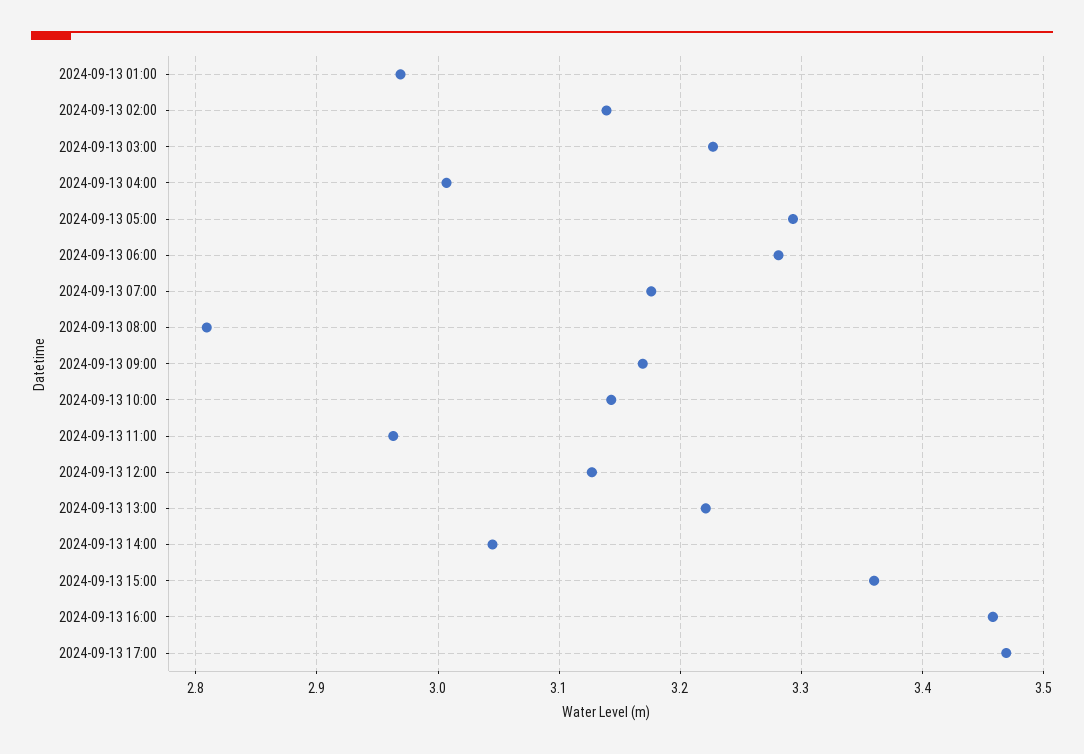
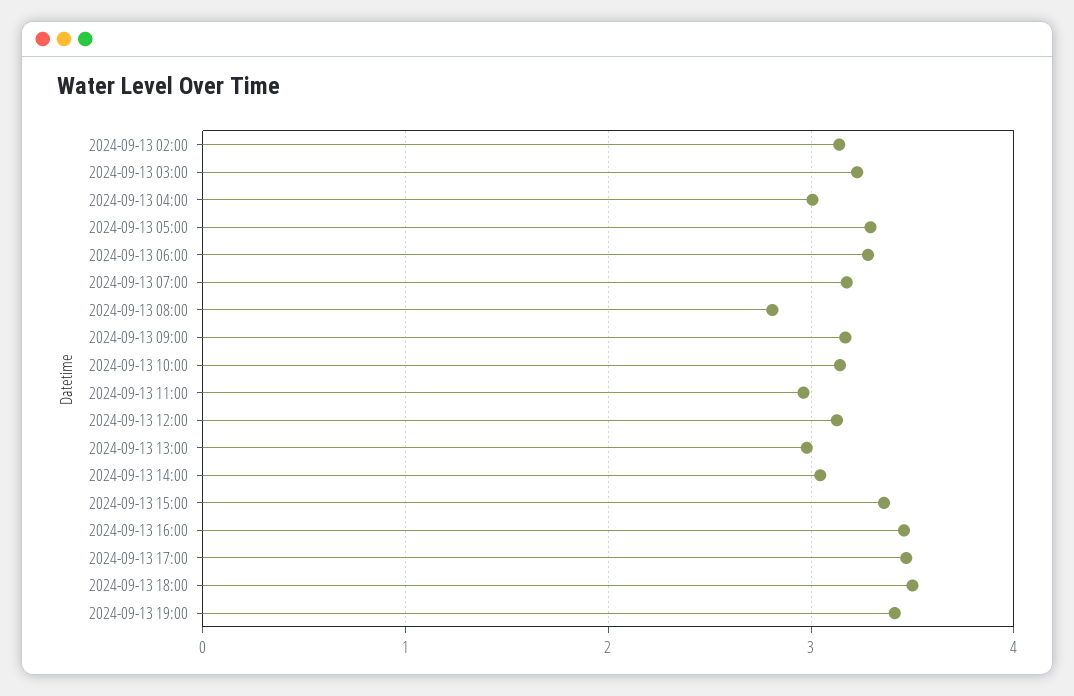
2024-09-13 01:00: 2.97 -> none
2024-09-13 13:00: 3.22 -> 3
2024-09-13 18:00: none -> 3.5
2024-09-13 19:00: none -> 3.4

